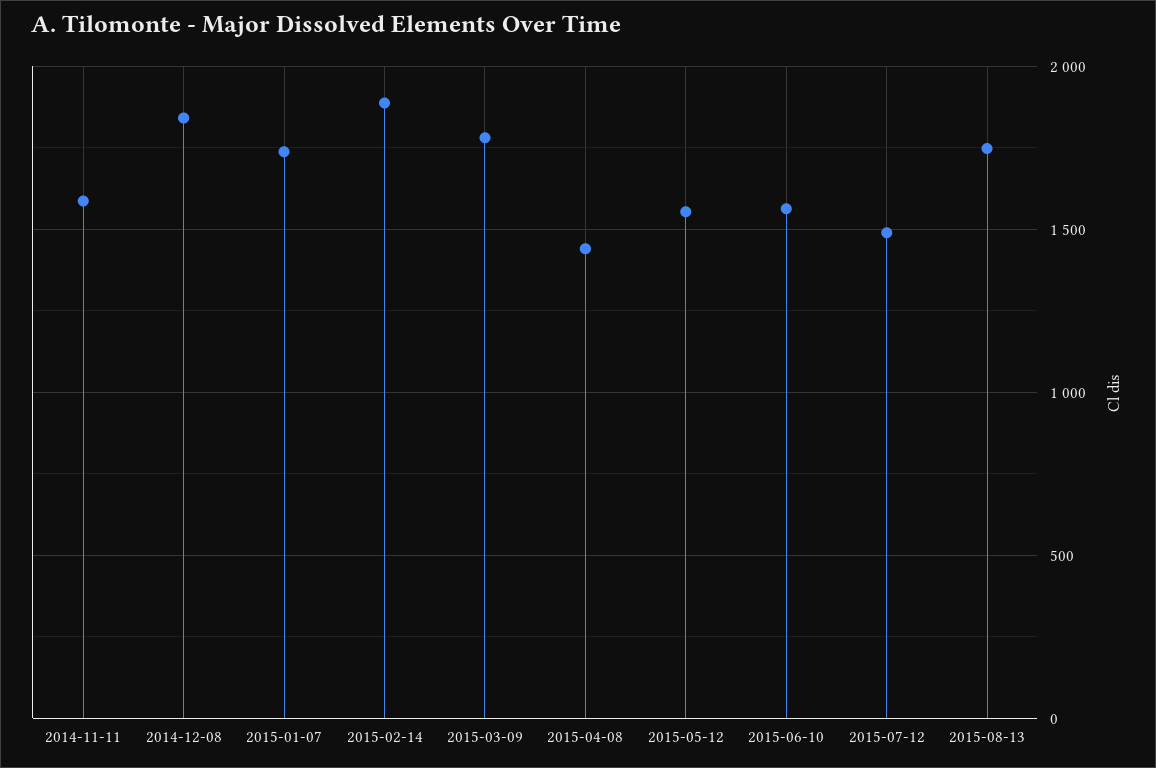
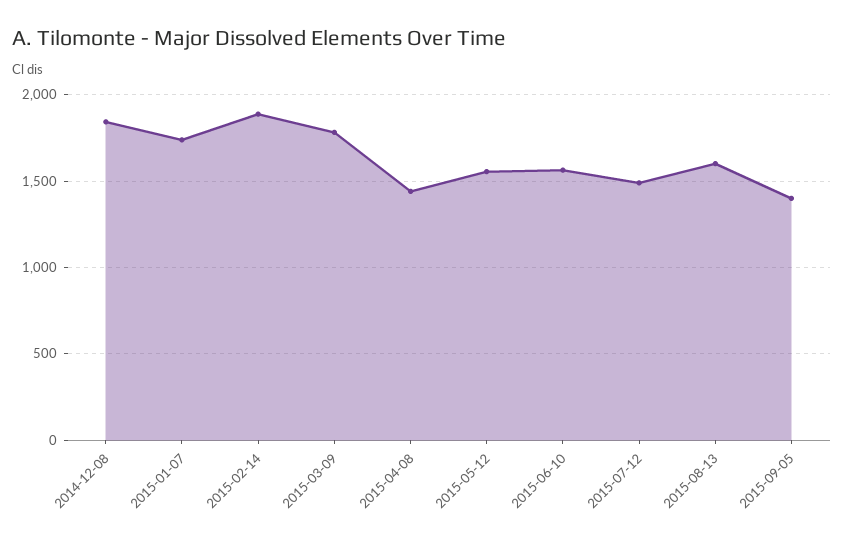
2014-11-11: 1600 -> none
2015-08-13: 1750 -> 1600
2015-09-05: none -> 1400

